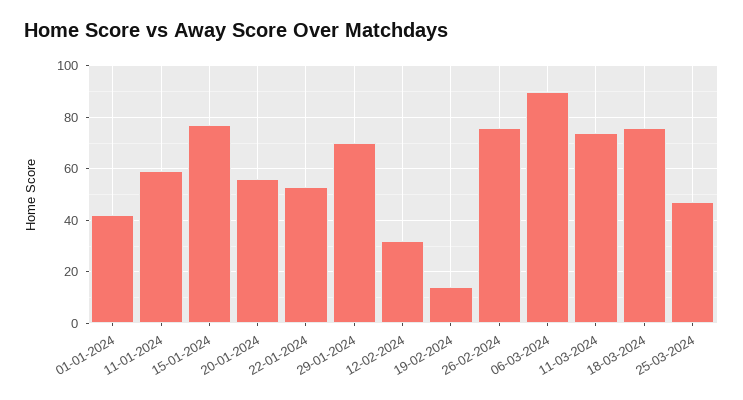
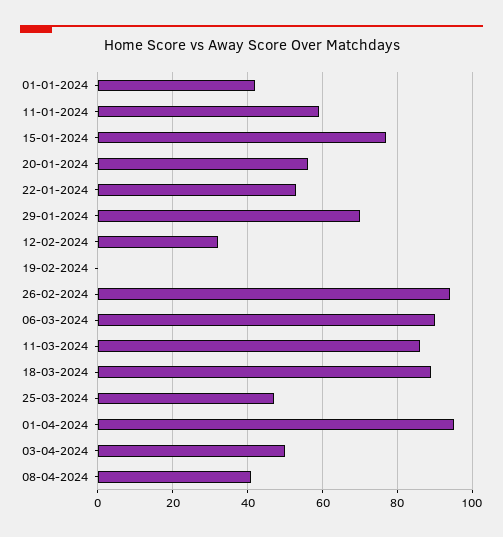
19-02-2024: 15 -> 0
26-02-2024: 75 -> 95
11-03-2024: 75 -> 85
18-03-2024: 75 -> 90
01-04-2024: none -> 95
03-04-2024: none -> 50
08-04-2024: none -> 40

